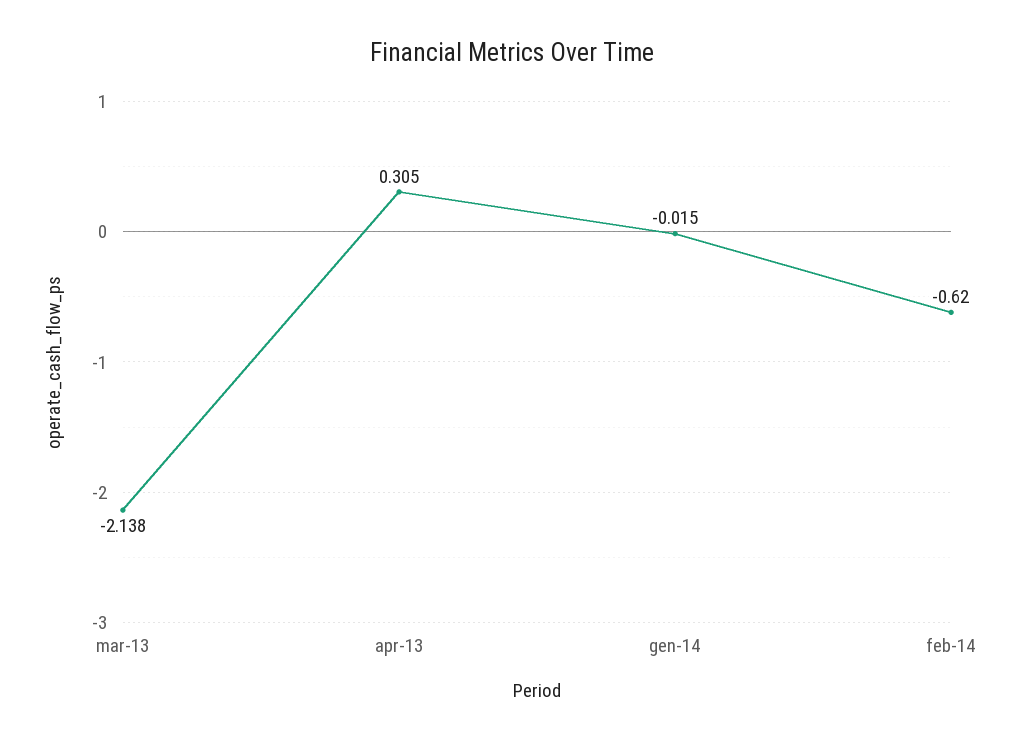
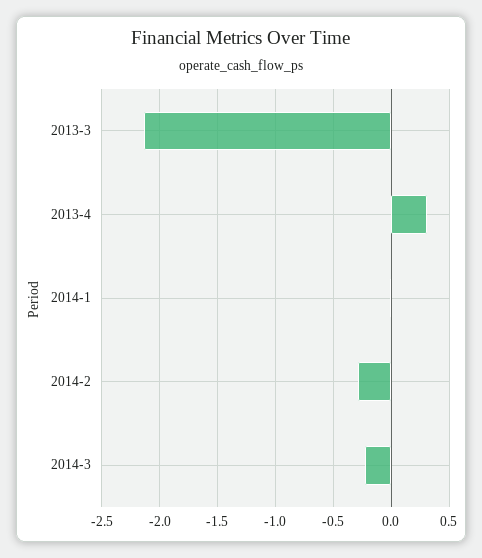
feb-14: -0.62 -> -0.3
2014-3: none -> -0.2

